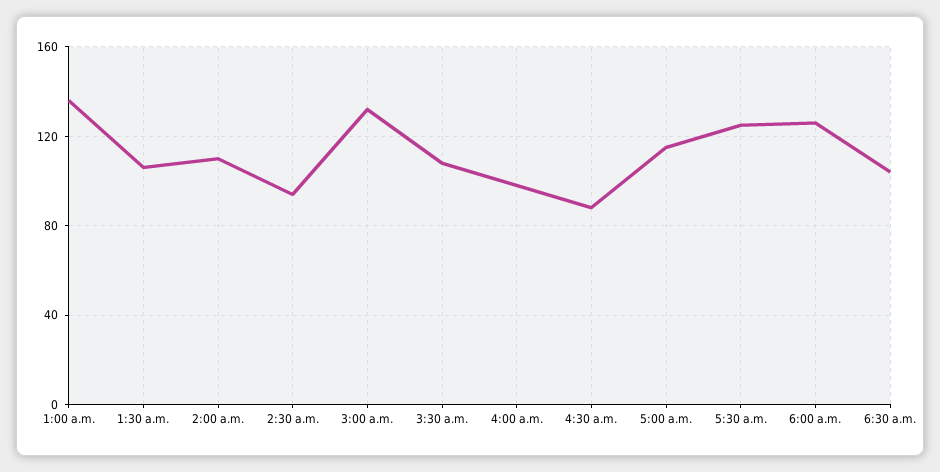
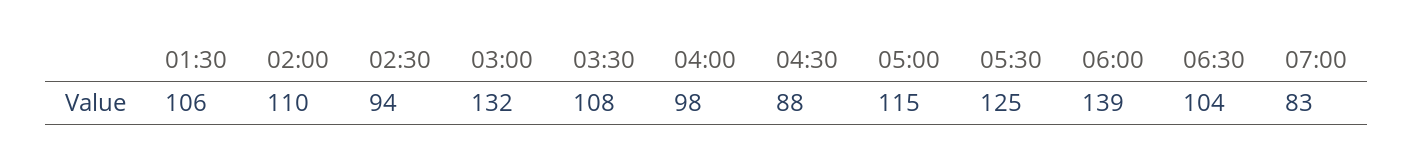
1:00 a.m.: 135 -> none
6:00 a.m.: 125 -> 139
07:00: none -> 83

